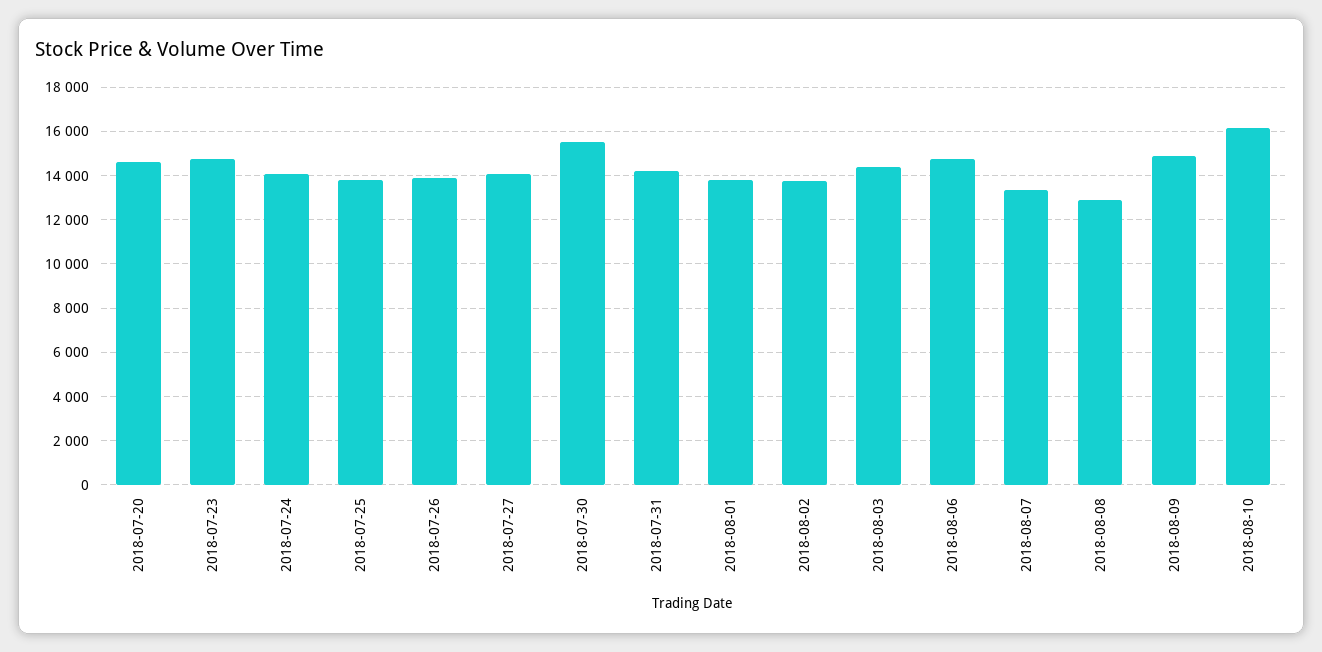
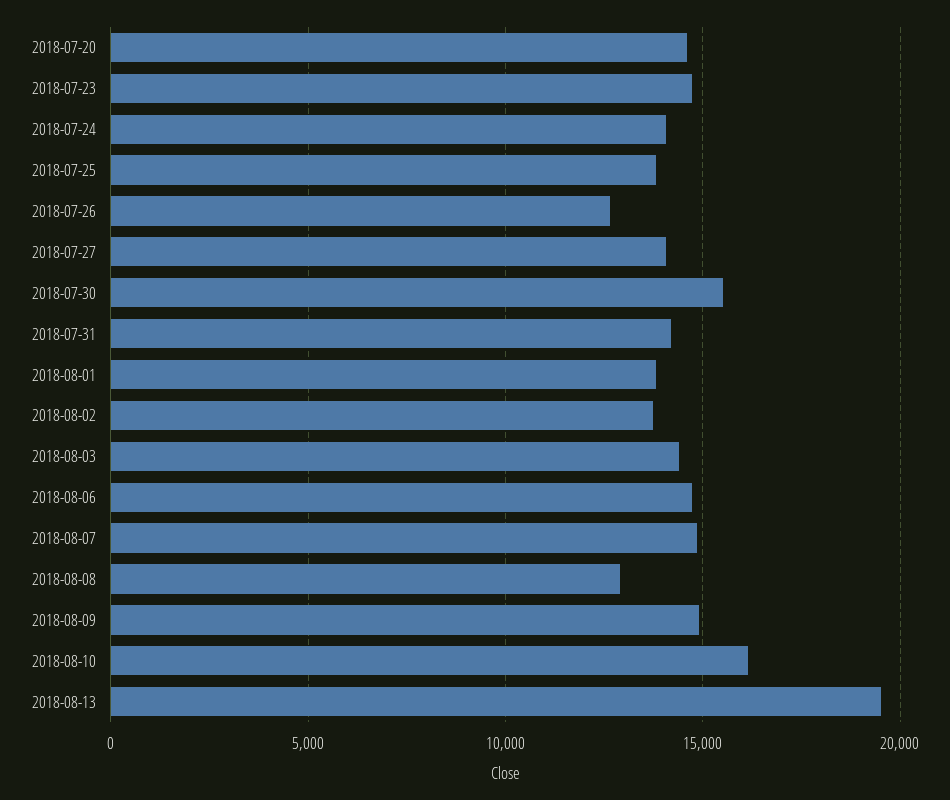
2018-07-26: 14000 -> 12500
2018-08-07: 13500 -> 15000
2018-08-13: none -> 19500

